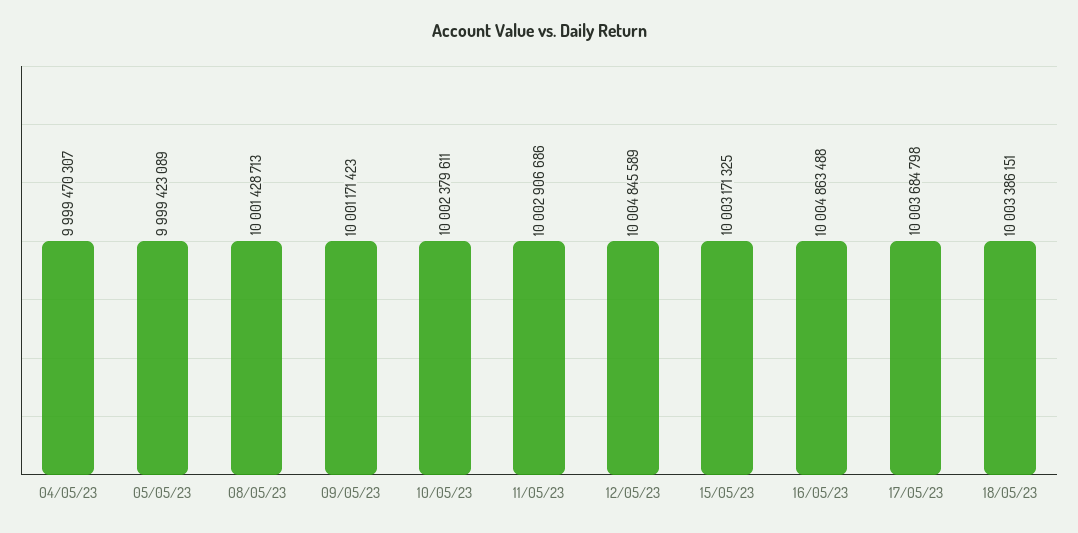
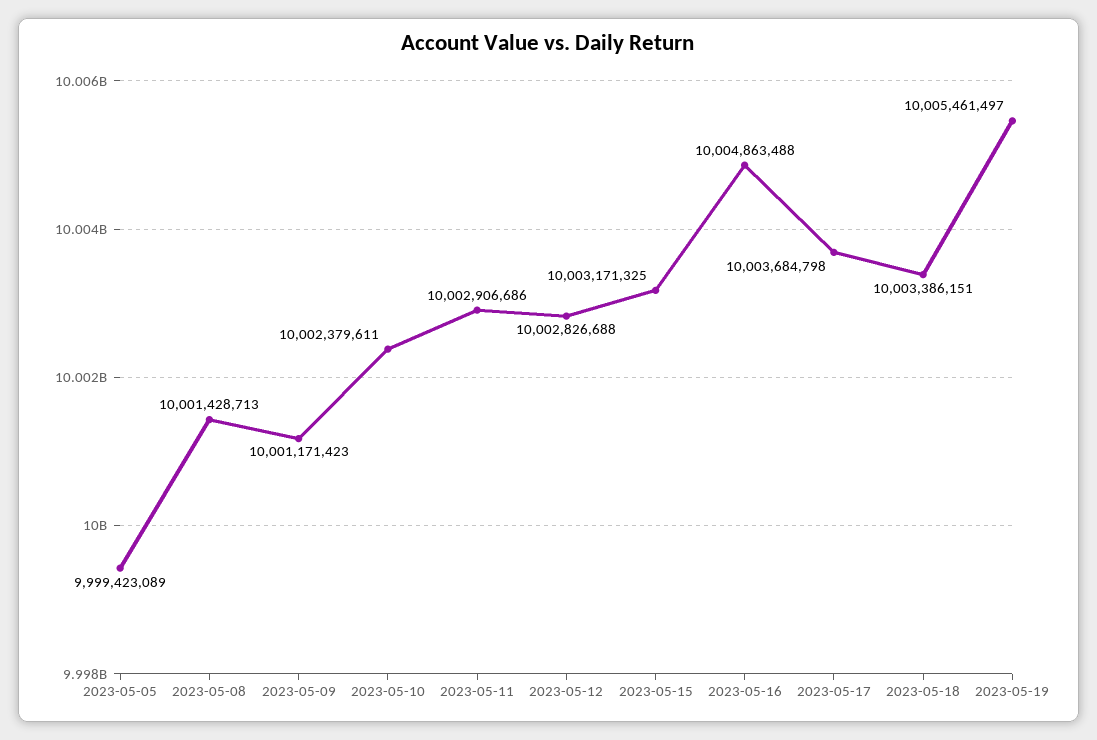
04/05/23: 9999470307 -> none
12/05/23: 10004845589 -> 10002826688
2023-05-19: none -> 10005461497

